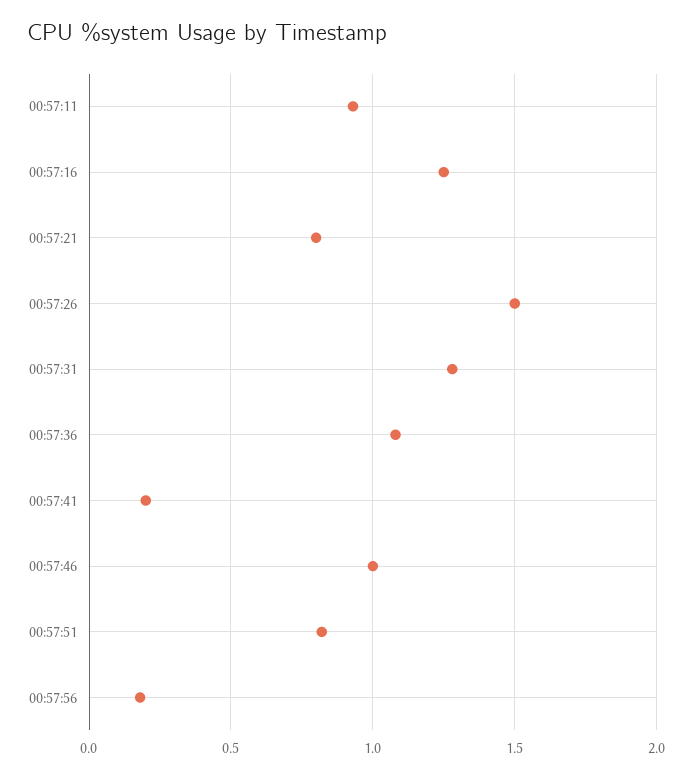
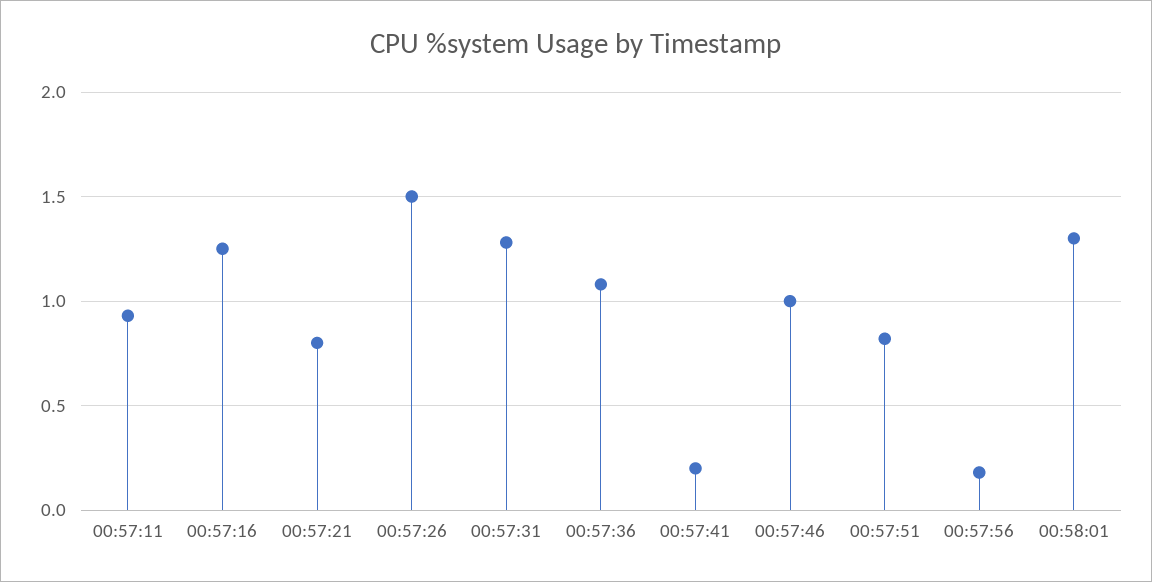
00:58:01: none -> 1.3

